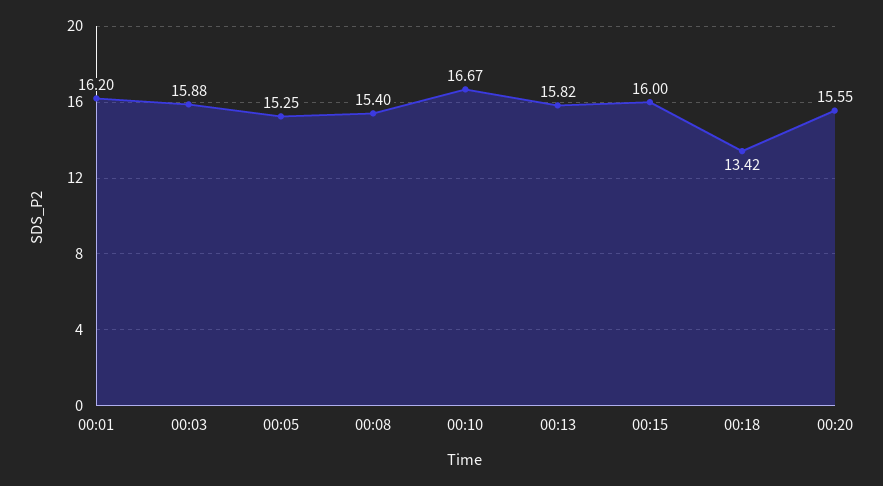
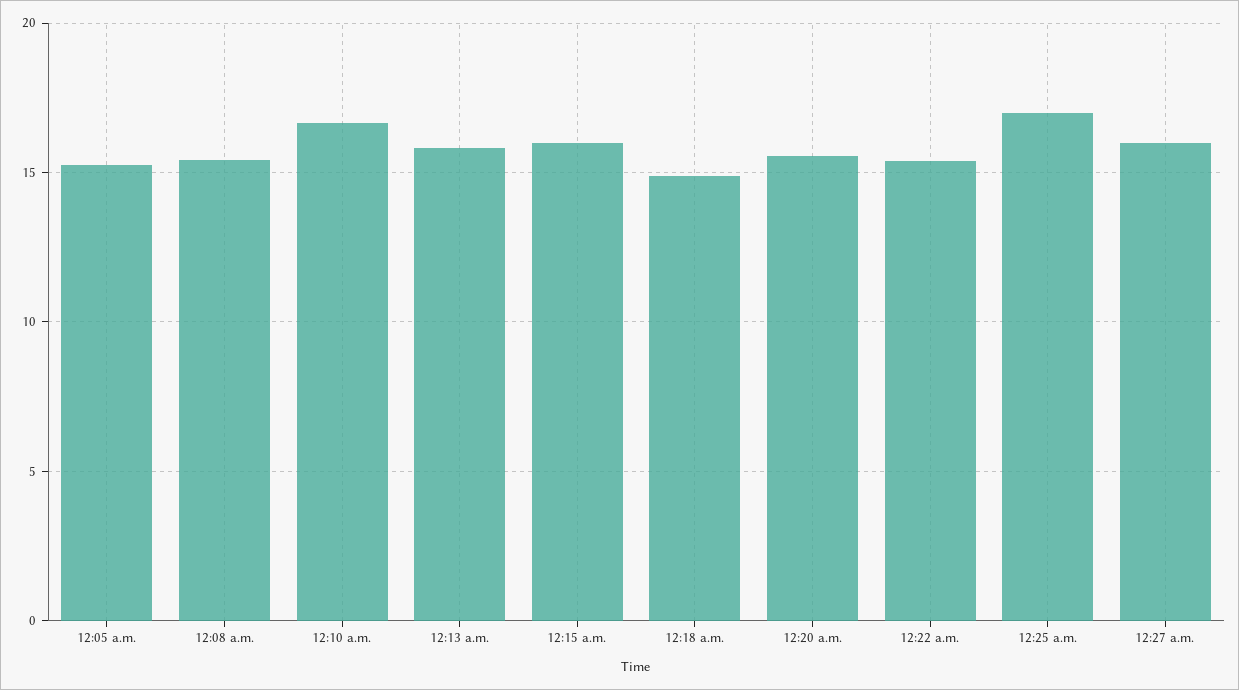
00:01: 16.2 -> none
00:03: 15.88 -> none
00:18: 13.42 -> 15
12:22 a.m.: none -> 15.5
12:25 a.m.: none -> 17
12:27 a.m.: none -> 16

